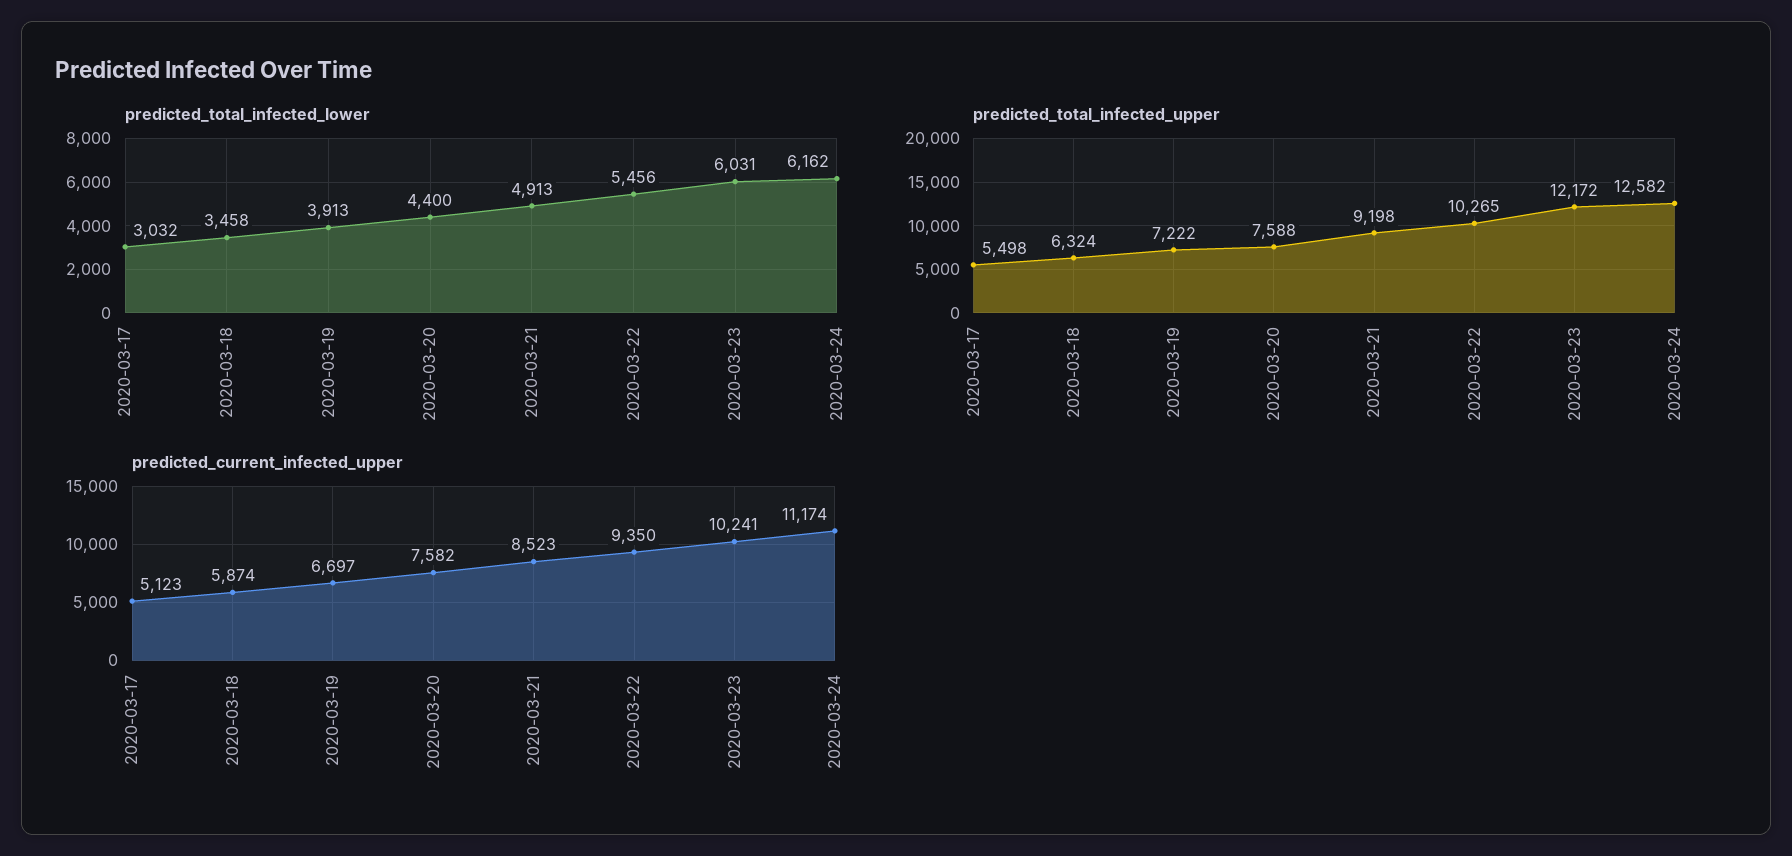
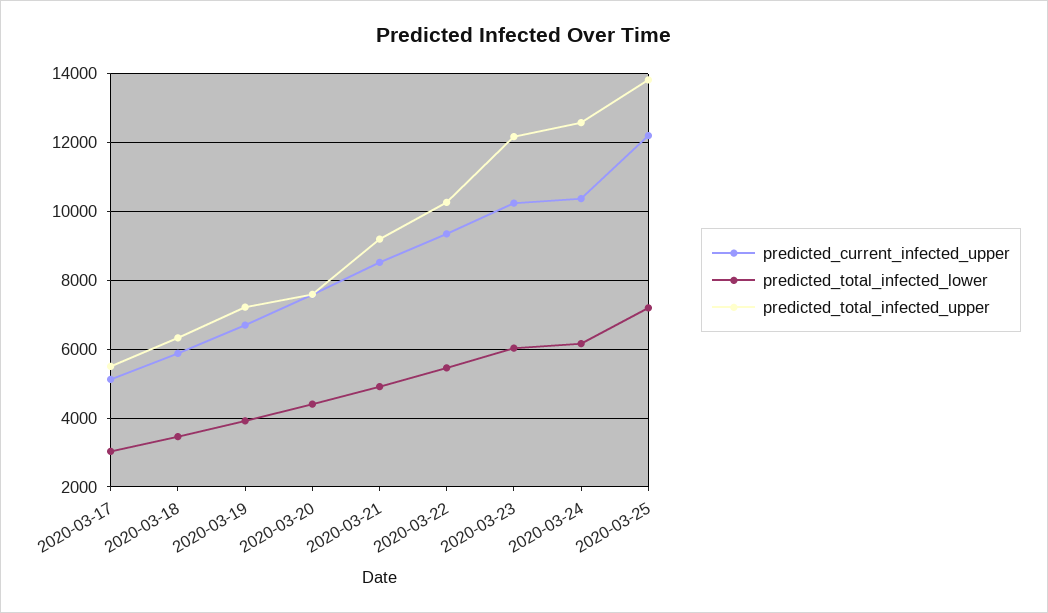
predicted_current_infected_upper, 2020-03-24: 11174 -> 10400
predicted_current_infected_upper, 2020-03-25: none -> 12200
predicted_total_infected_lower, 2020-03-25: none -> 7200
predicted_total_infected_upper, 2020-03-25: none -> 13800

